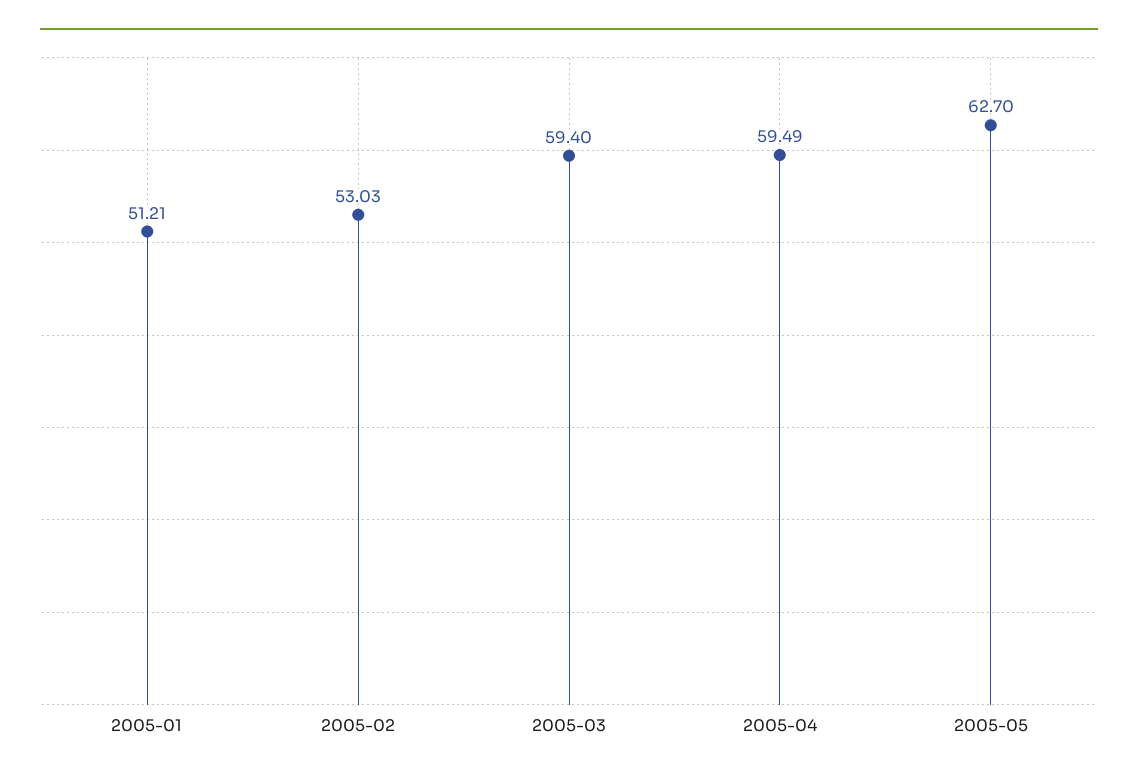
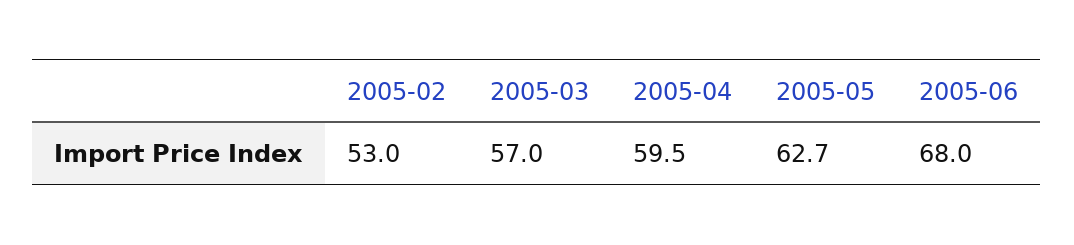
2005-01: 51.21 -> none
2005-03: 59.4 -> 57
2005-06: none -> 68

